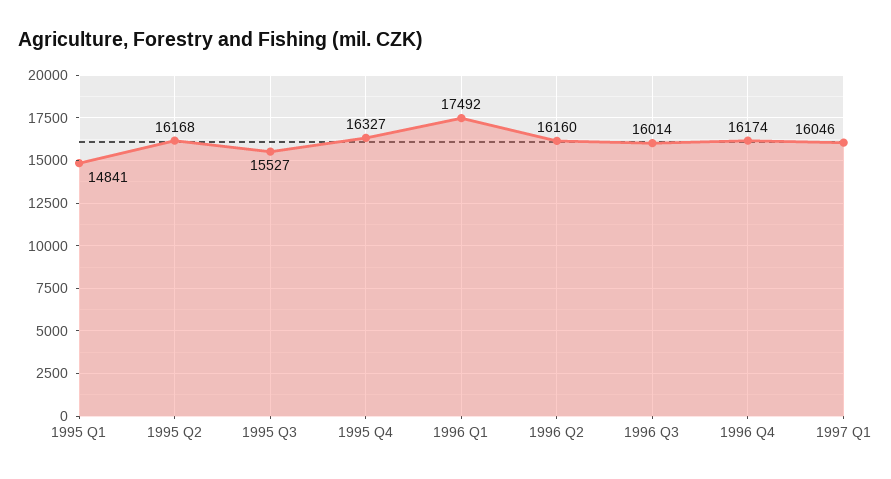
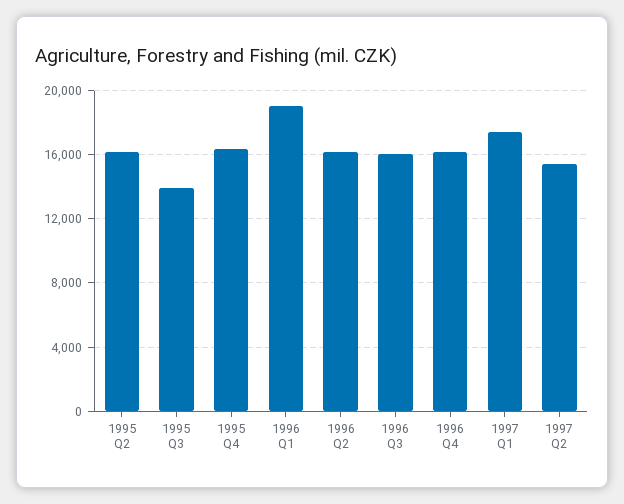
1995 Q1: 14841 -> none
1995 Q3: 15527 -> 14000
1996 Q1: 17492 -> 19000
1997 Q1: 16046 -> 17500
1997 Q2: none -> 15500

